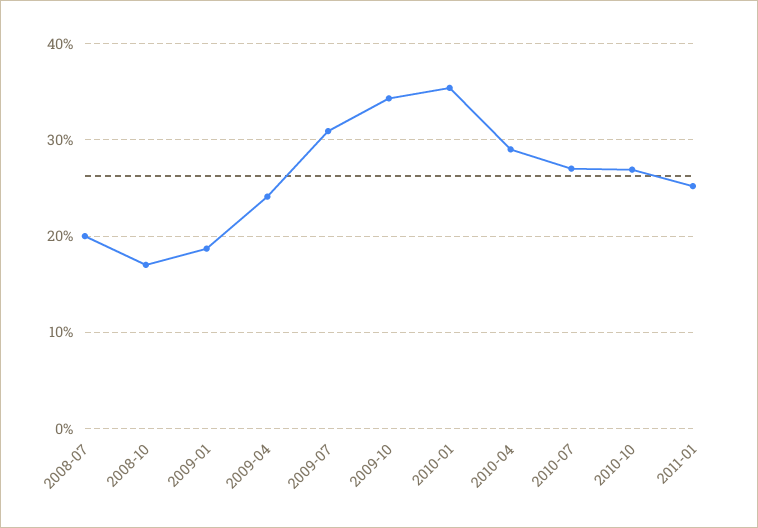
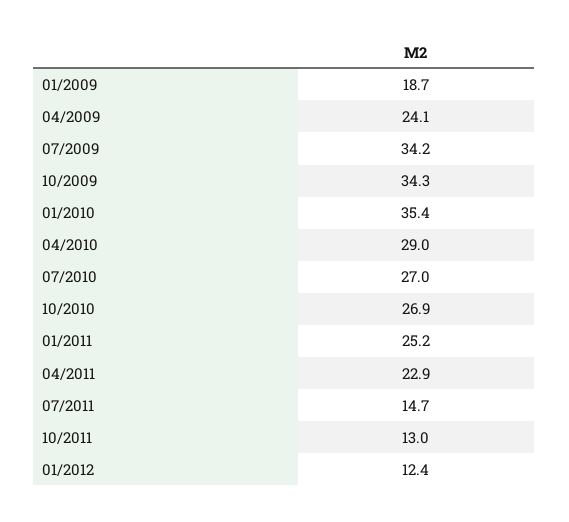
2008-07: 20 -> none
2008-10: 17 -> none
2009-07: 31 -> 34.2
04/2011: none -> 22.9
07/2011: none -> 14.7
10/2011: none -> 13
01/2012: none -> 12.4

